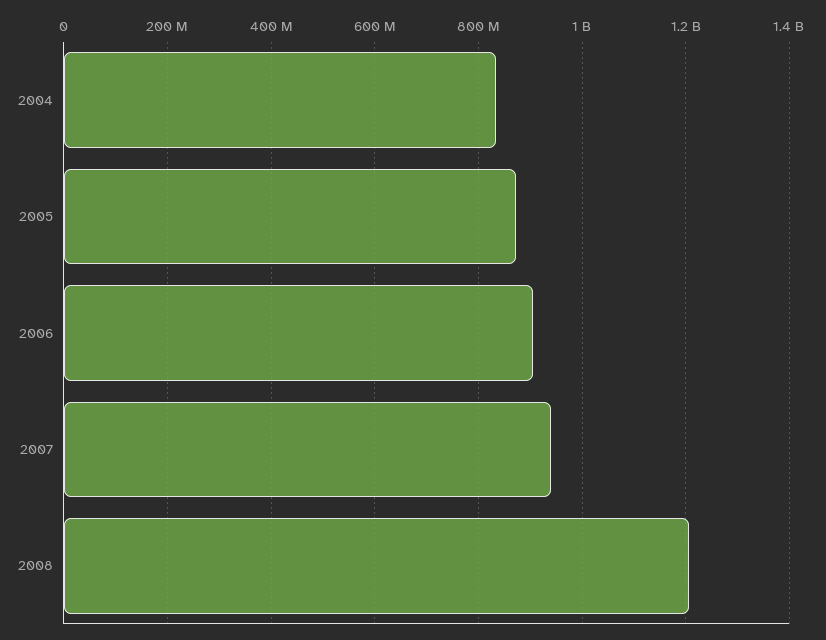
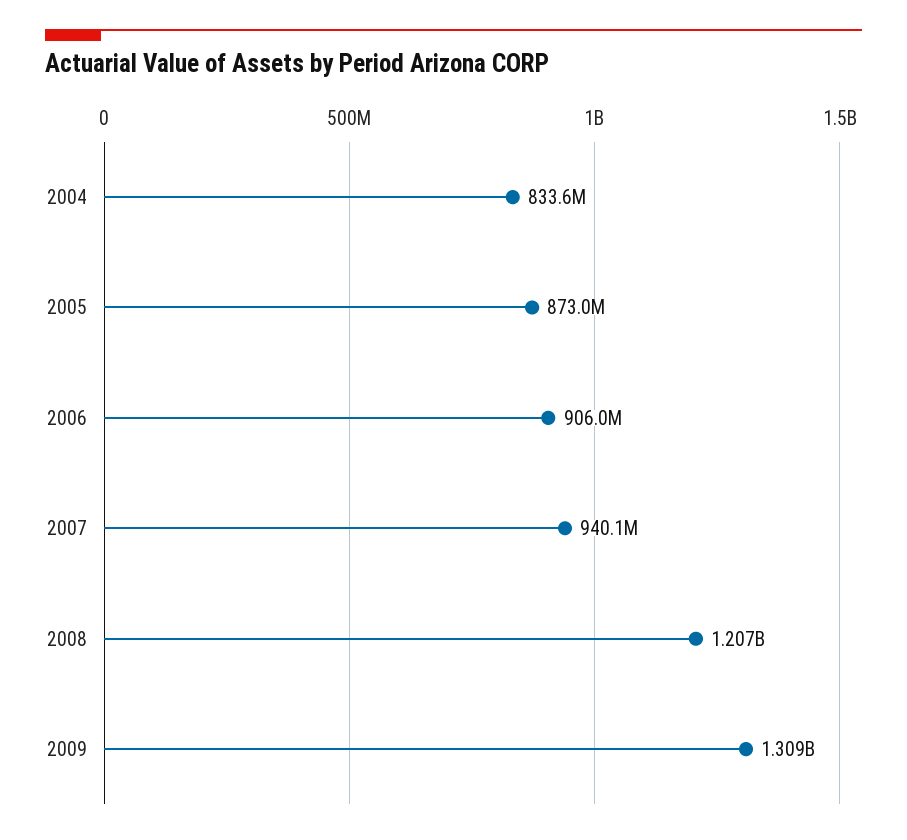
2009: none -> 1309000000

